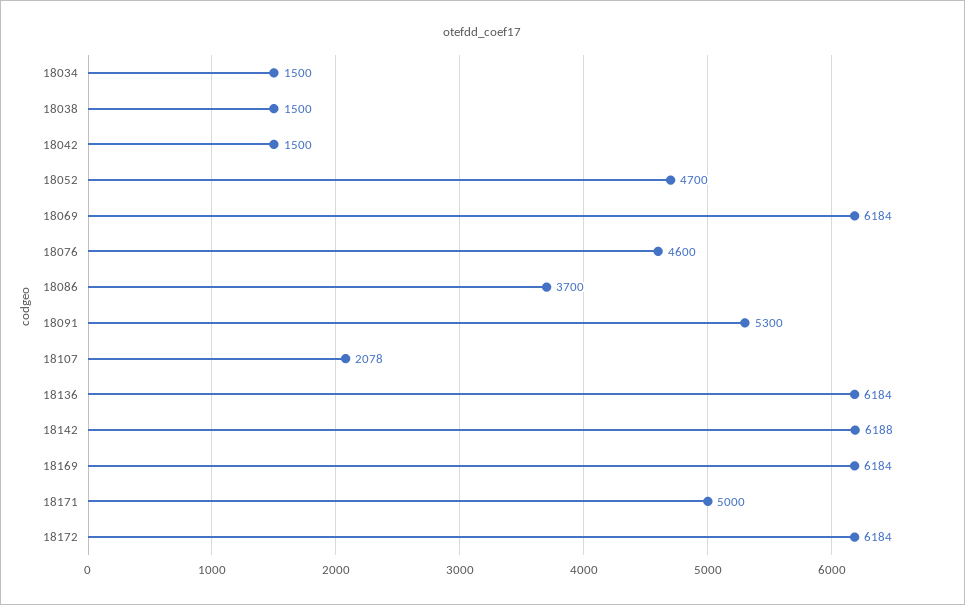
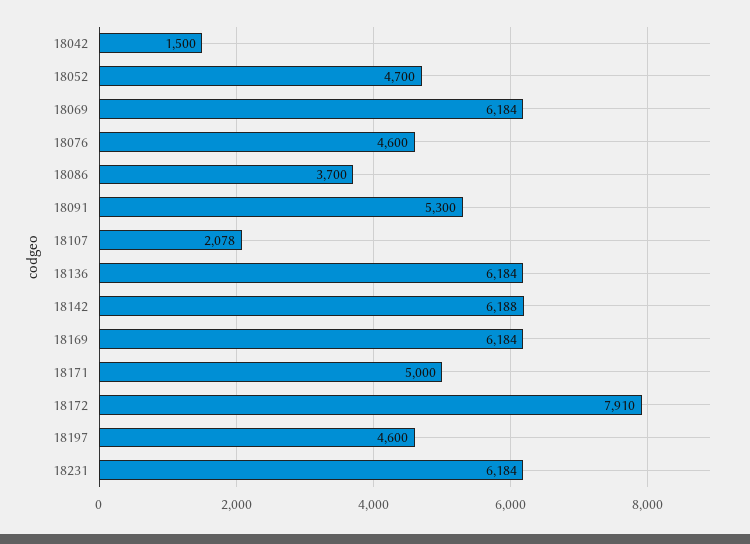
18034: 1500 -> none
18038: 1500 -> none
18172: 6184 -> 7910
18197: none -> 4600
18231: none -> 6184

